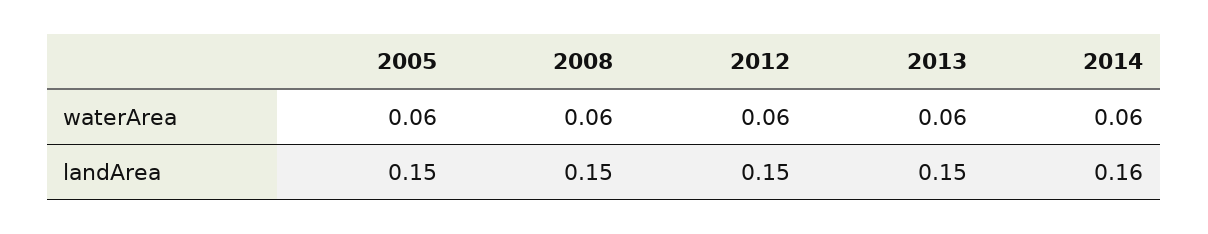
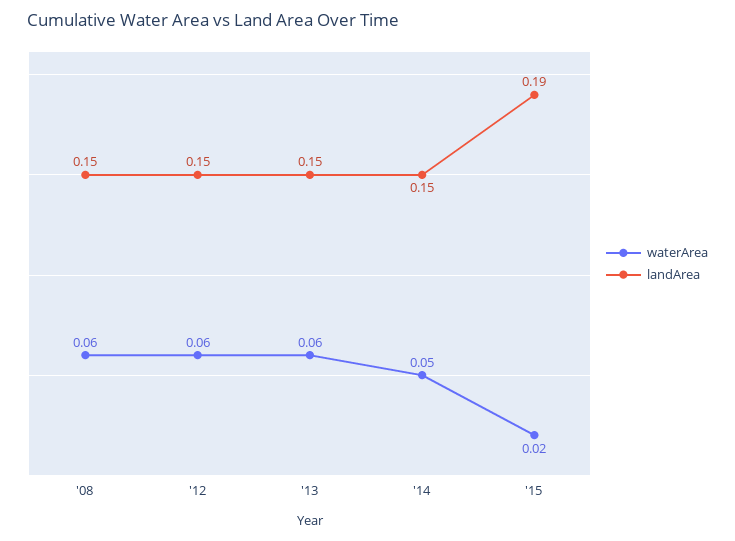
waterArea, 2005: 0.06 -> none
waterArea, 2014: 0.06 -> 0.05
landArea, 2005: 0.15 -> none
landArea, 2014: 0.16 -> 0.15
waterArea, '15: none -> 0.02
landArea, '15: none -> 0.19

